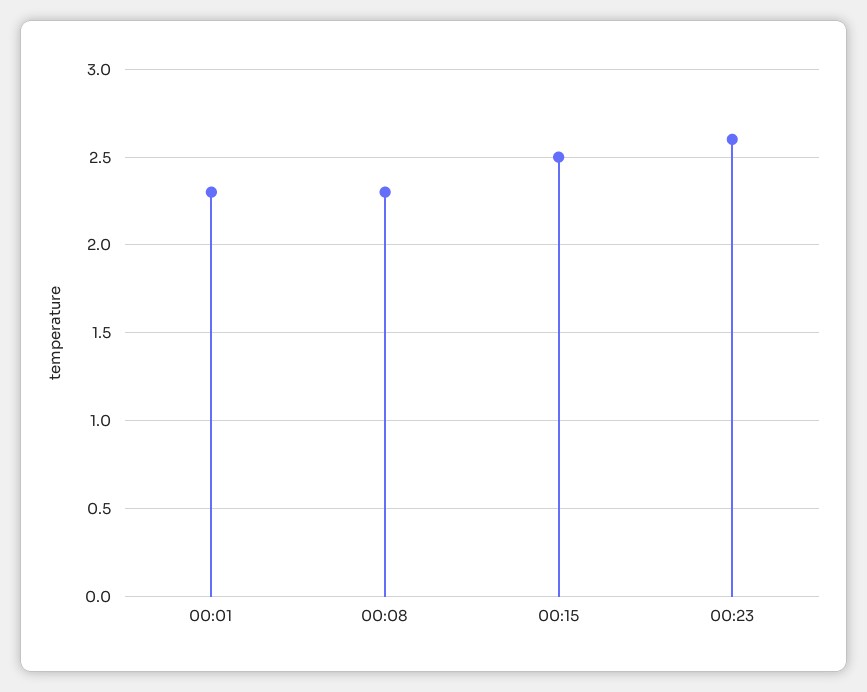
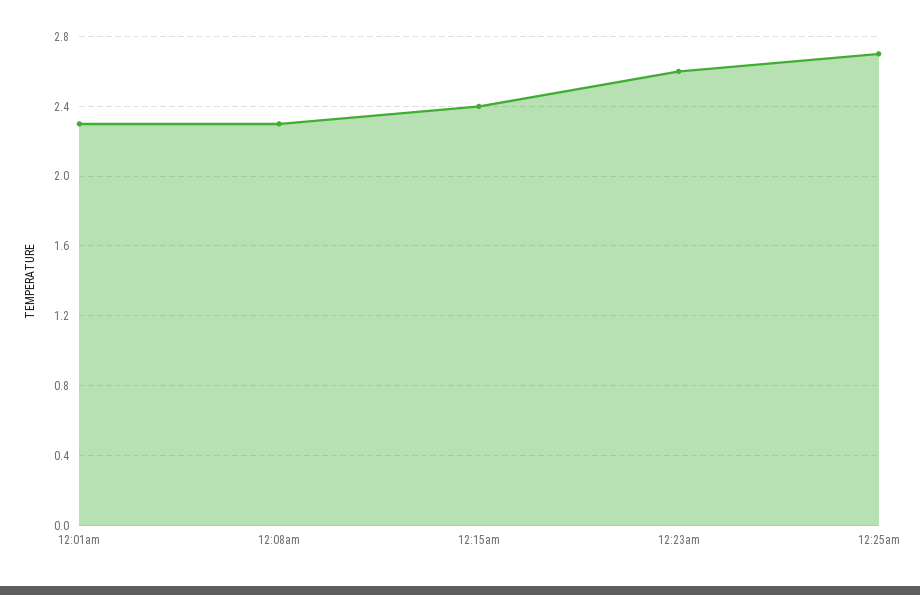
00:15: 2.5 -> 2.4
12:25am: none -> 2.7

